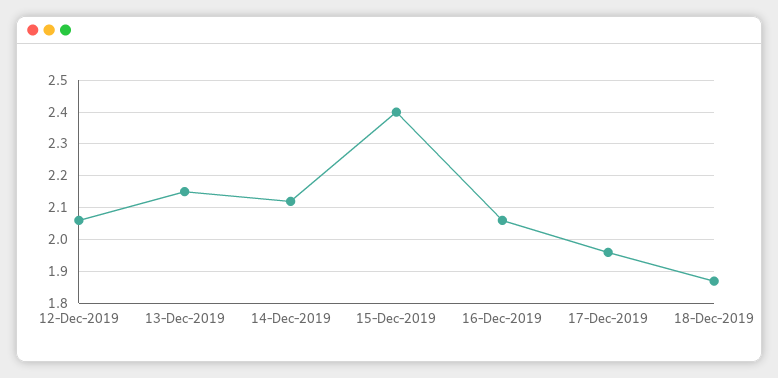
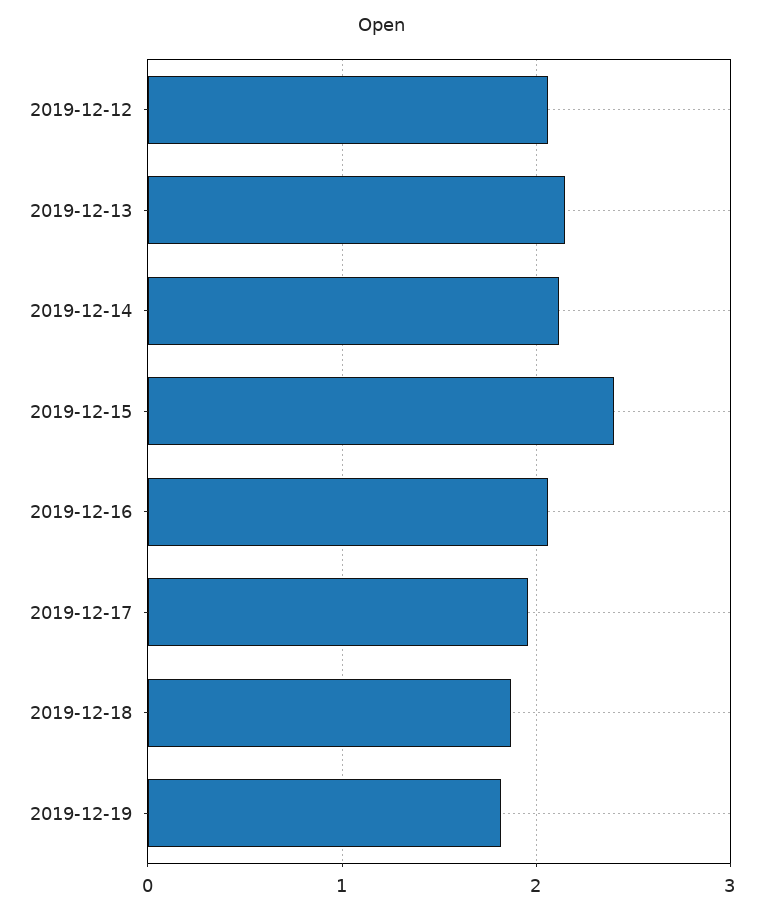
2019-12-19: none -> 1.8

